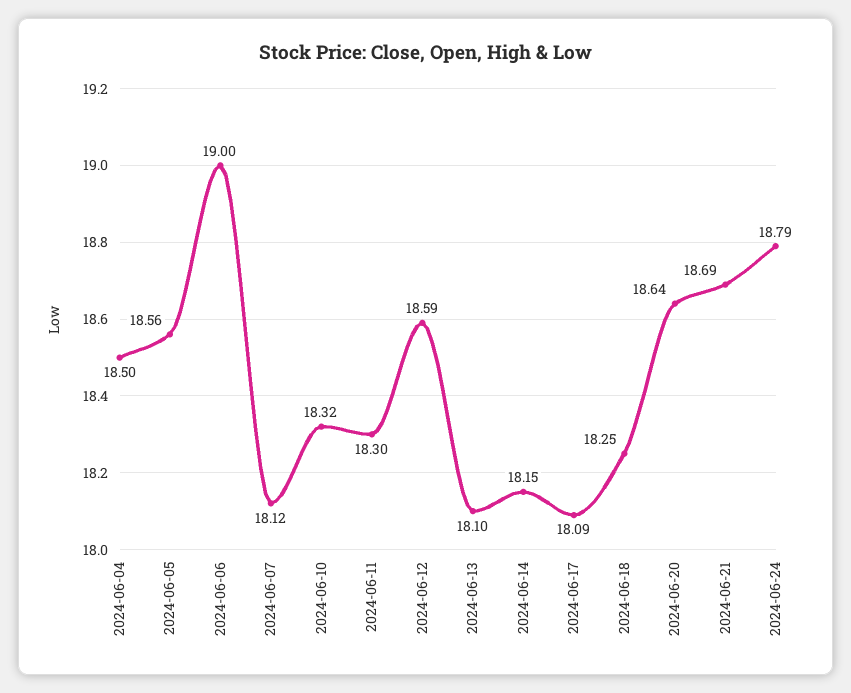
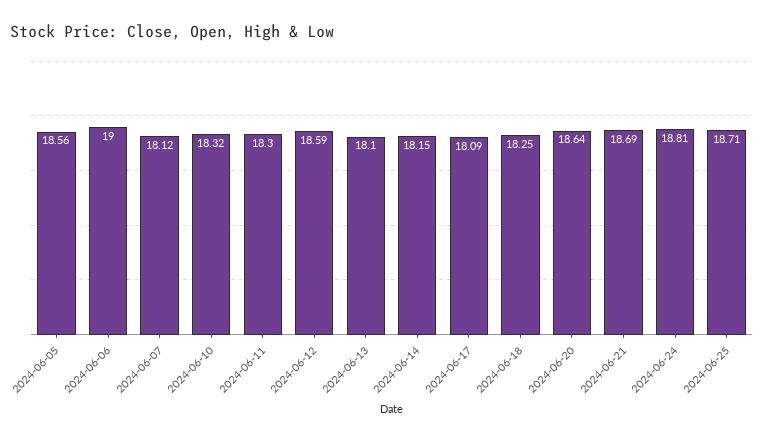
2024-06-04: 18.5 -> none
2024-06-24: 18.79 -> 18.81
2024-06-25: none -> 18.71

